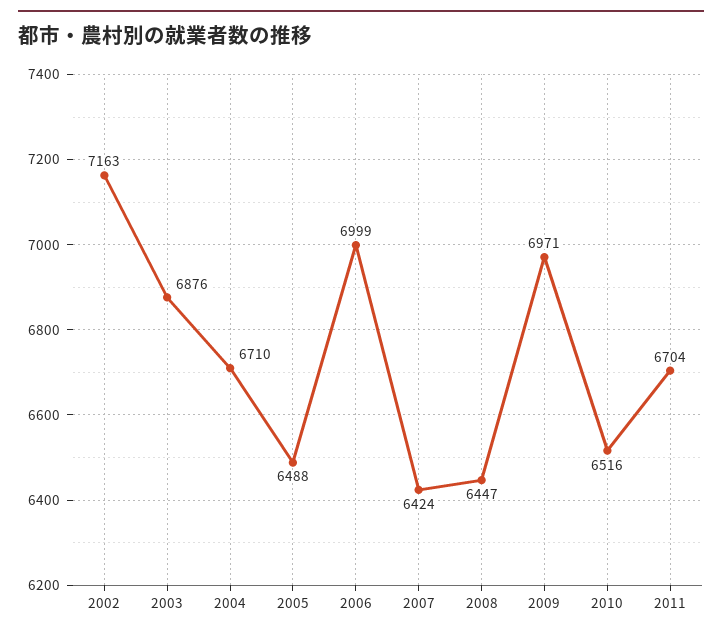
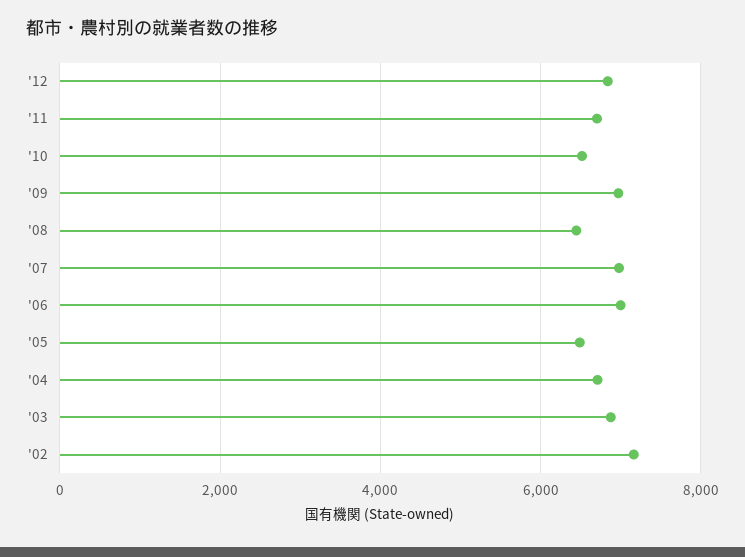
2007: 6424 -> 7000
'12: none -> 6800

